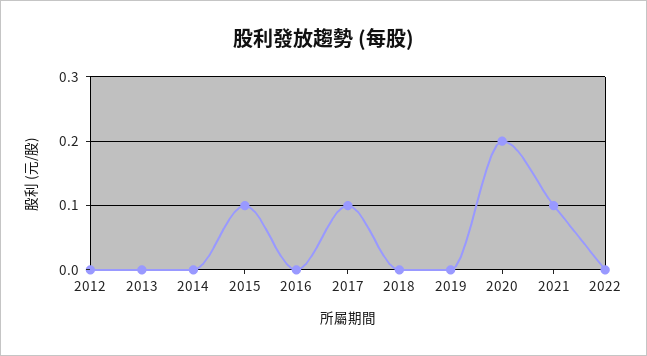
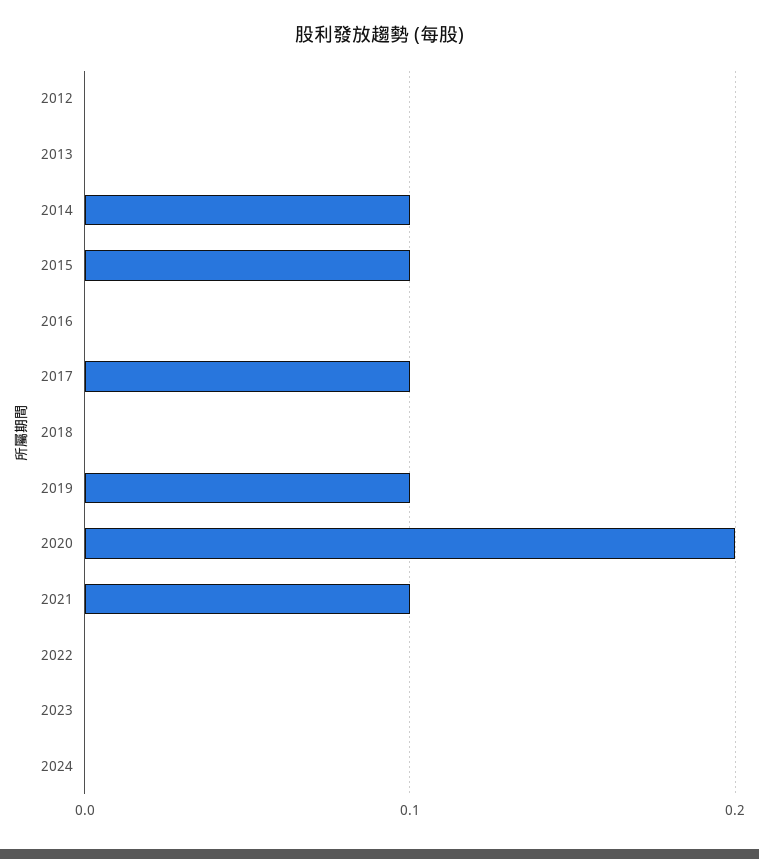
2014: 0 -> 0.1
2019: 0 -> 0.1
2023: none -> 0
2024: none -> 0

